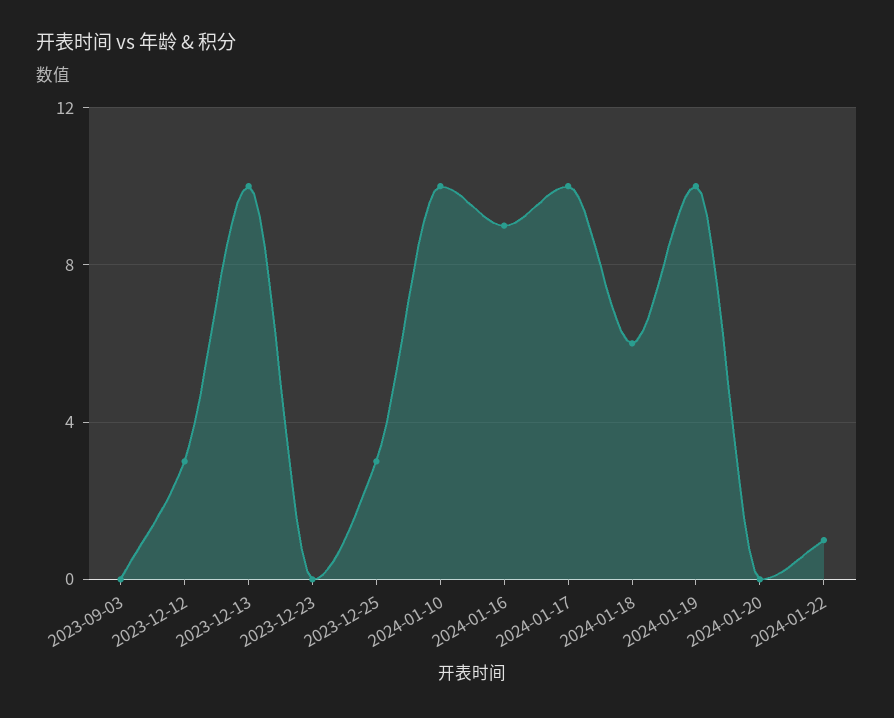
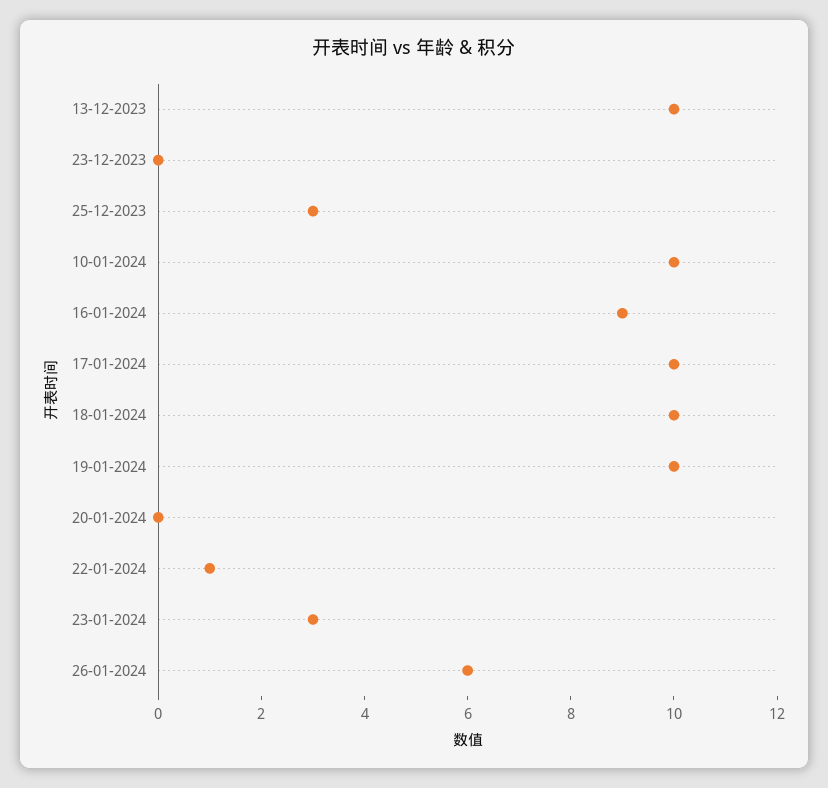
2023-09-03: 0 -> none
2023-12-12: 3 -> none
2024-01-18: 6 -> 10
23-01-2024: none -> 3
26-01-2024: none -> 6

